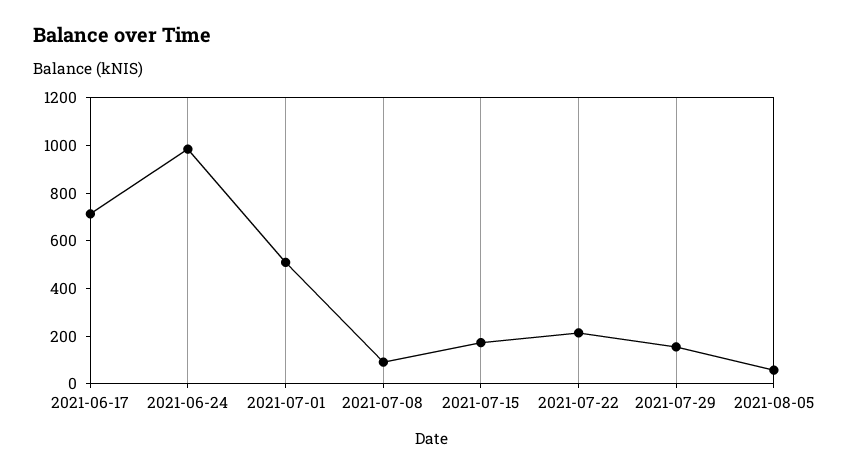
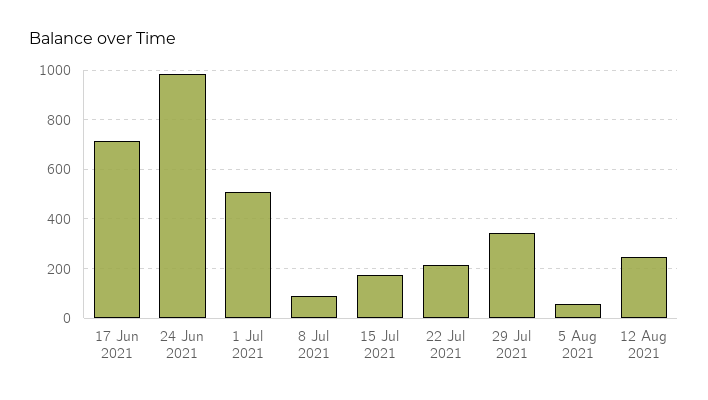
2021-07-29: 150 -> 350
12 Aug 2021: none -> 250

